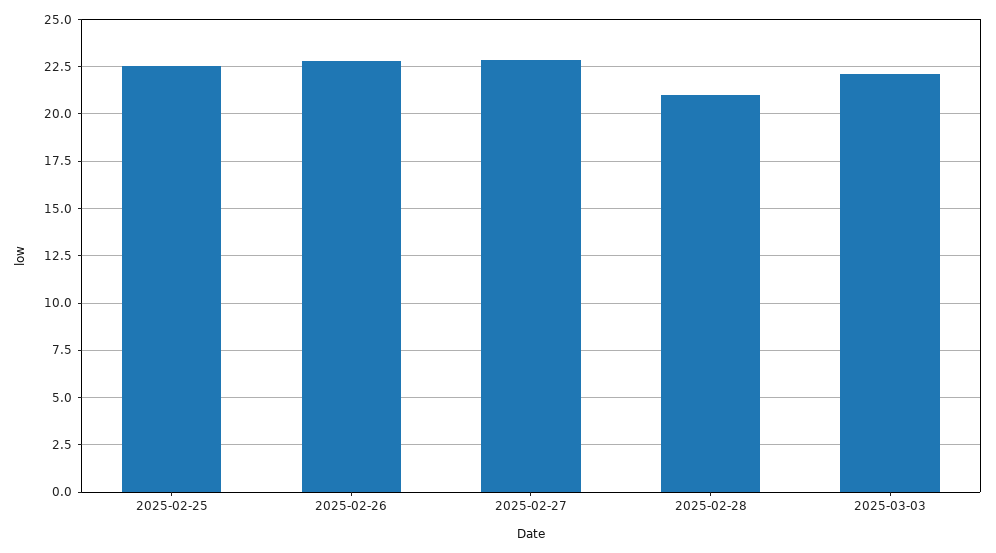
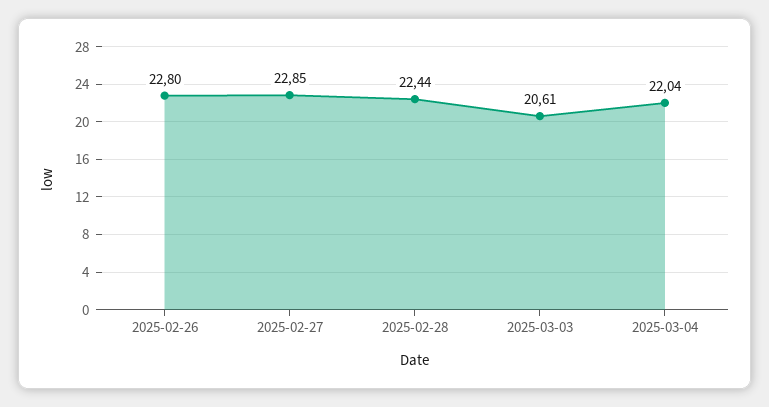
2025-02-25: 22.5 -> none
2025-02-28: 21 -> 22.44
2025-03-03: 22 -> 20.61
2025-03-04: none -> 22.04

